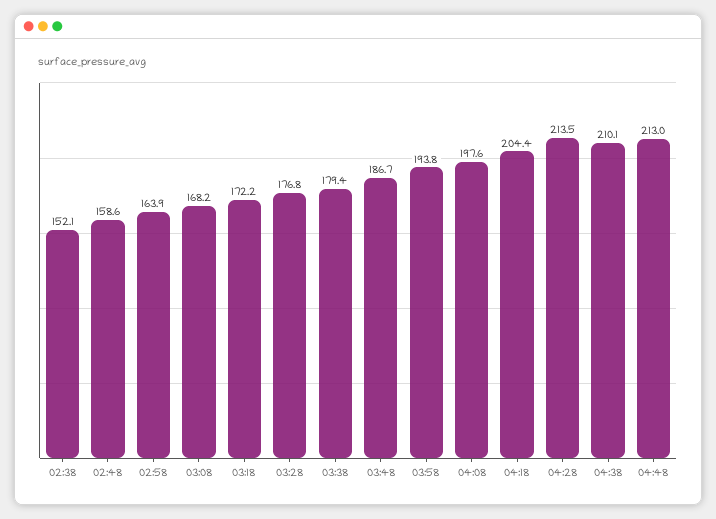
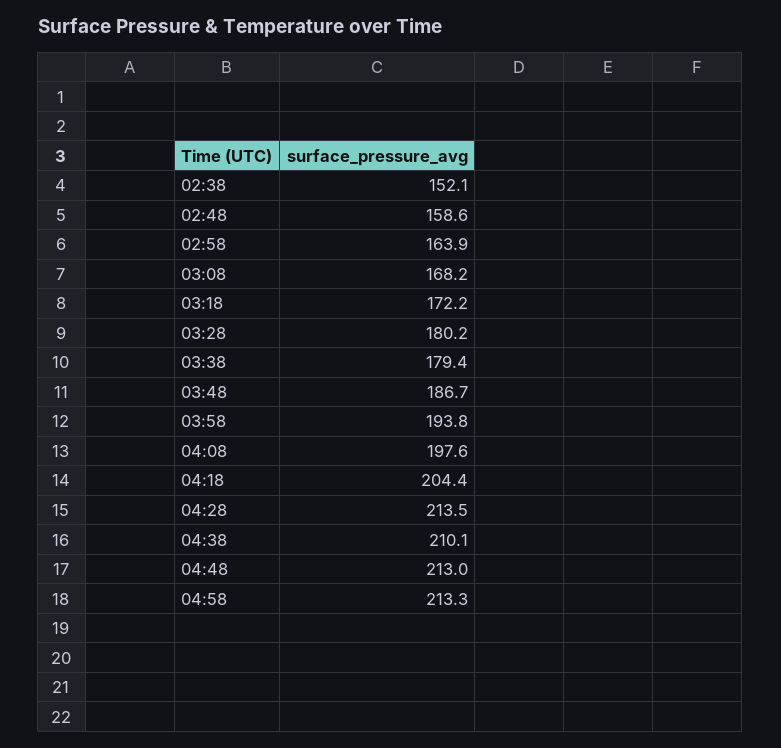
03:28: 176.8 -> 180.2
04:58: none -> 213.3

